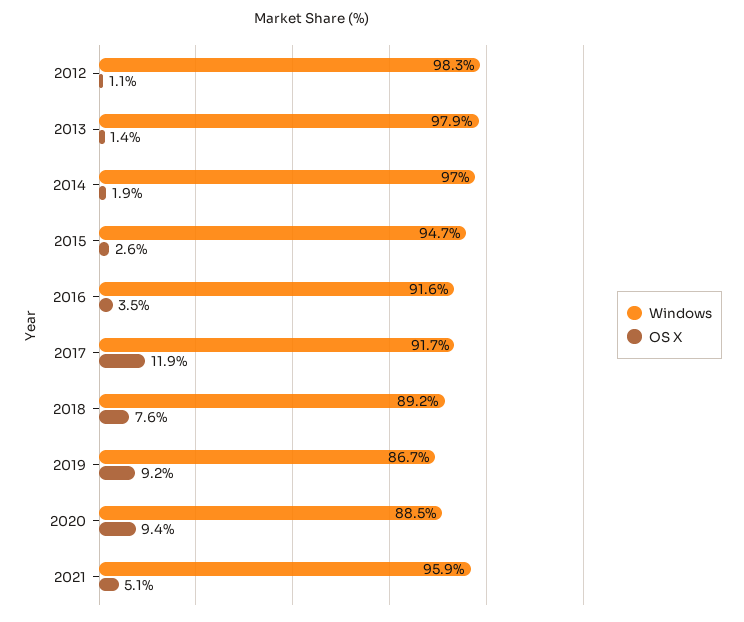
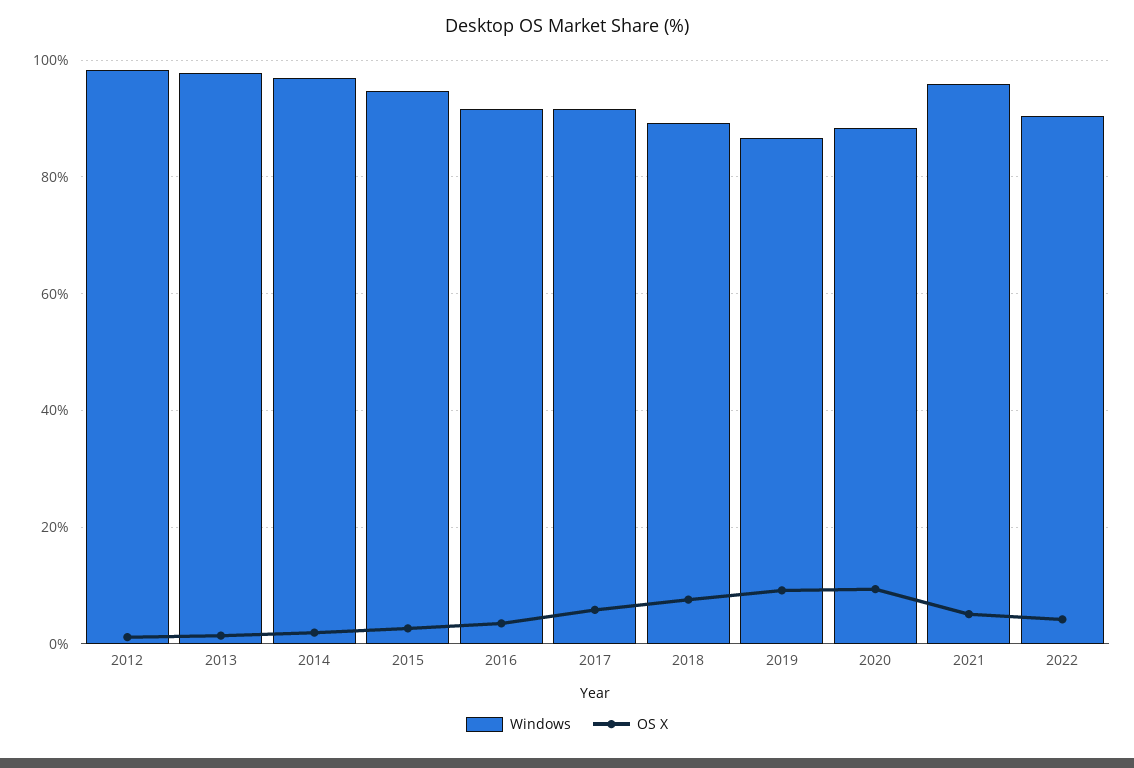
OS X, 2017: 11.9 -> 6
Windows, 2022: none -> 90
OS X, 2022: none -> 4

